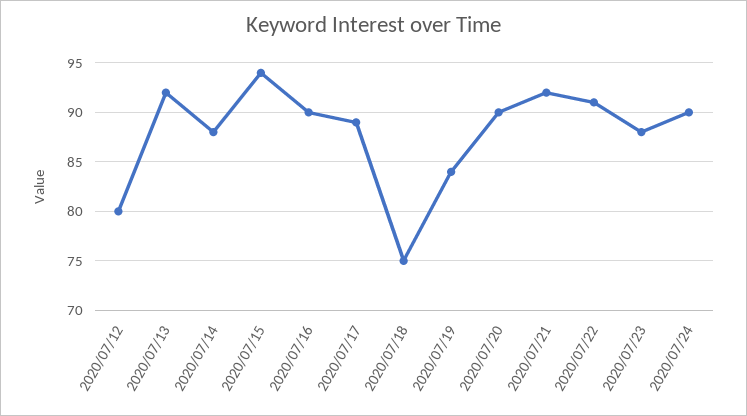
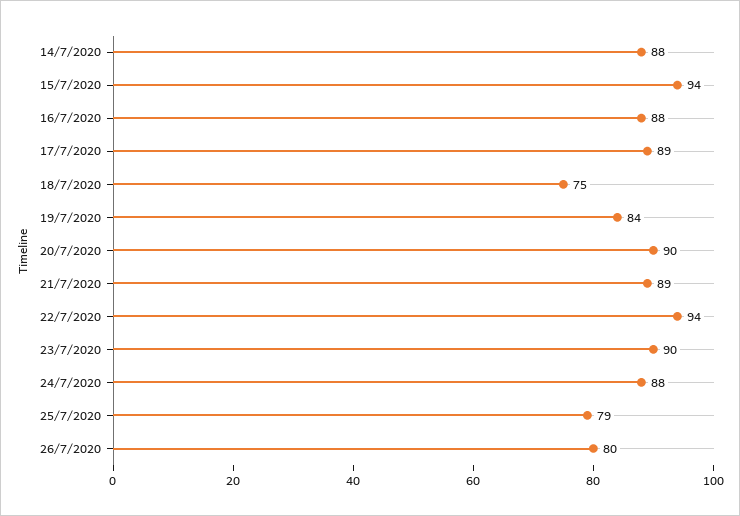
2020/07/12: 80 -> none
2020/07/13: 92 -> none
2020/07/16: 90 -> 88
2020/07/21: 92 -> 89
2020/07/22: 91 -> 94
2020/07/23: 88 -> 90
2020/07/24: 90 -> 88
25/7/2020: none -> 79
26/7/2020: none -> 80

